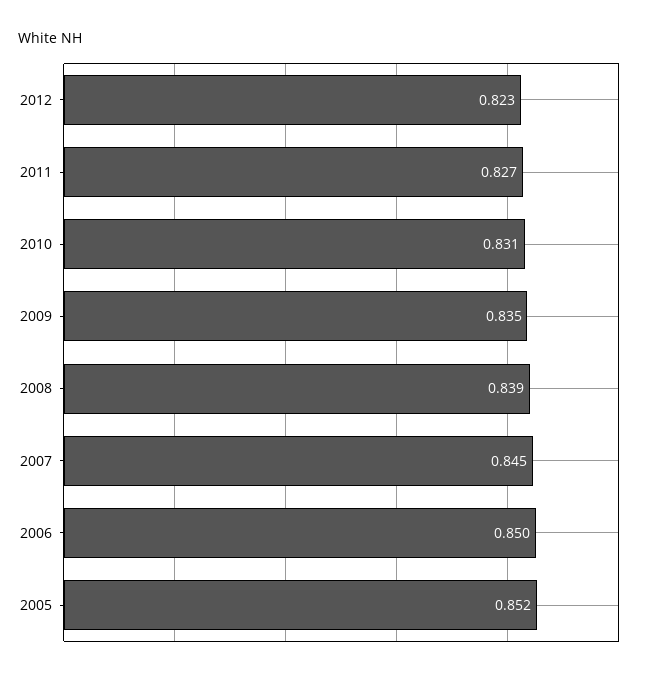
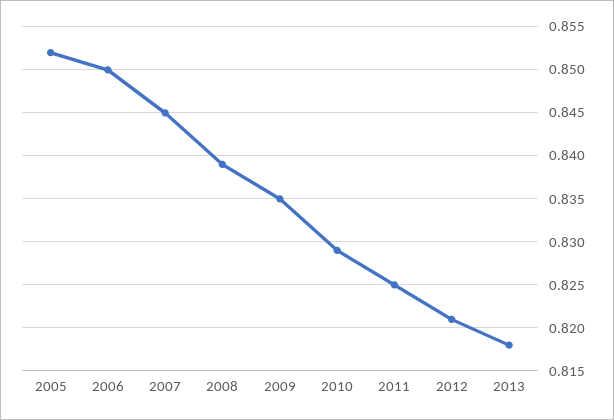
2012: 0.823 -> 0.821
2011: 0.827 -> 0.825
2010: 0.831 -> 0.829
2013: none -> 0.818

